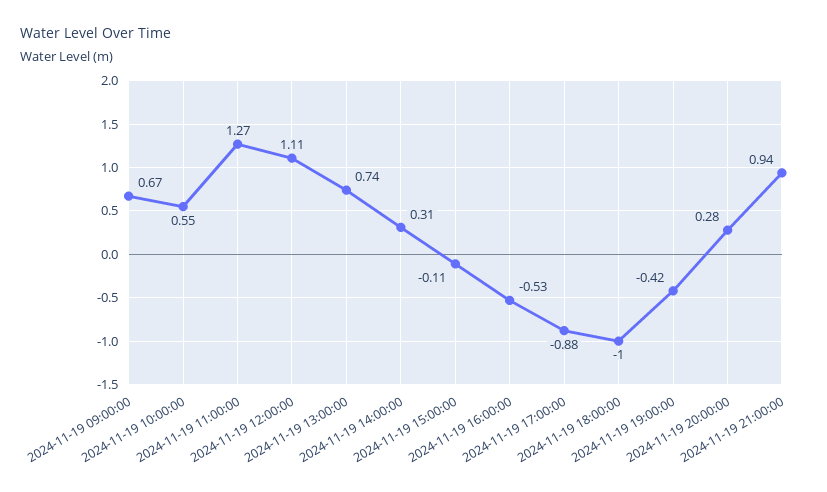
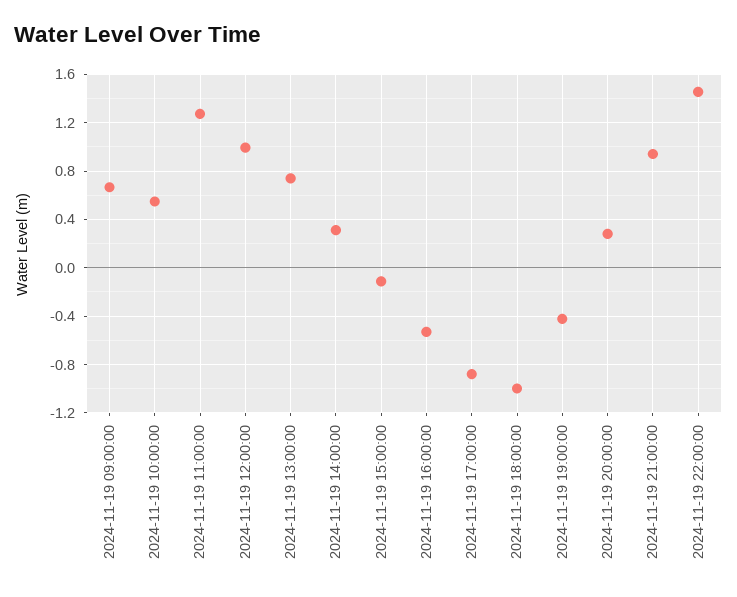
2024-11-19 12:00:00: 1.11 -> 1
2024-11-19 22:00:00: none -> 1.45

